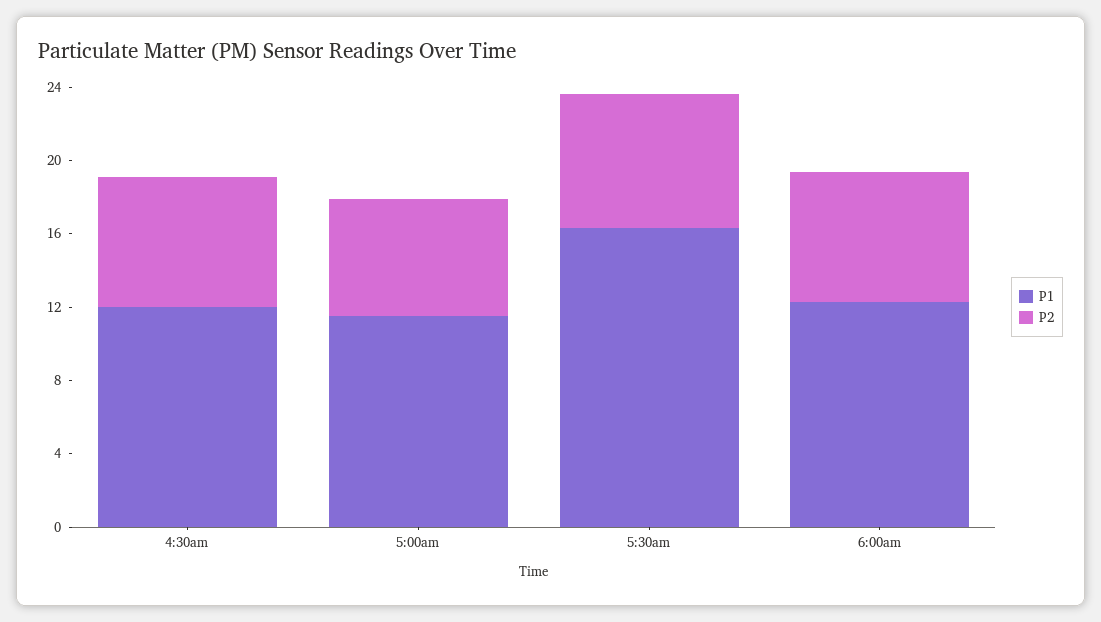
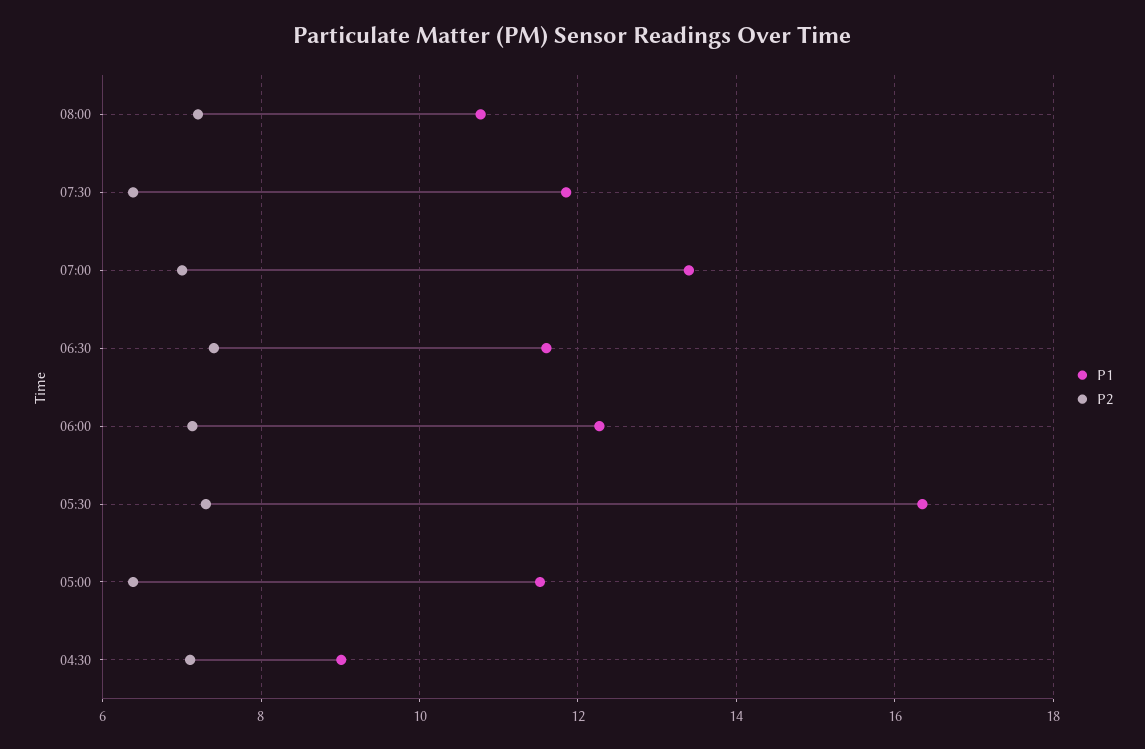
P1, 4:30am: 12 -> 9
P1, 08:00: none -> 10.8
P2, 08:00: none -> 7.2
P1, 07:30: none -> 11.8
P2, 07:30: none -> 6.4
P1, 07:00: none -> 13.4
P2, 07:00: none -> 7
P1, 06:30: none -> 11.6
P2, 06:30: none -> 7.4

